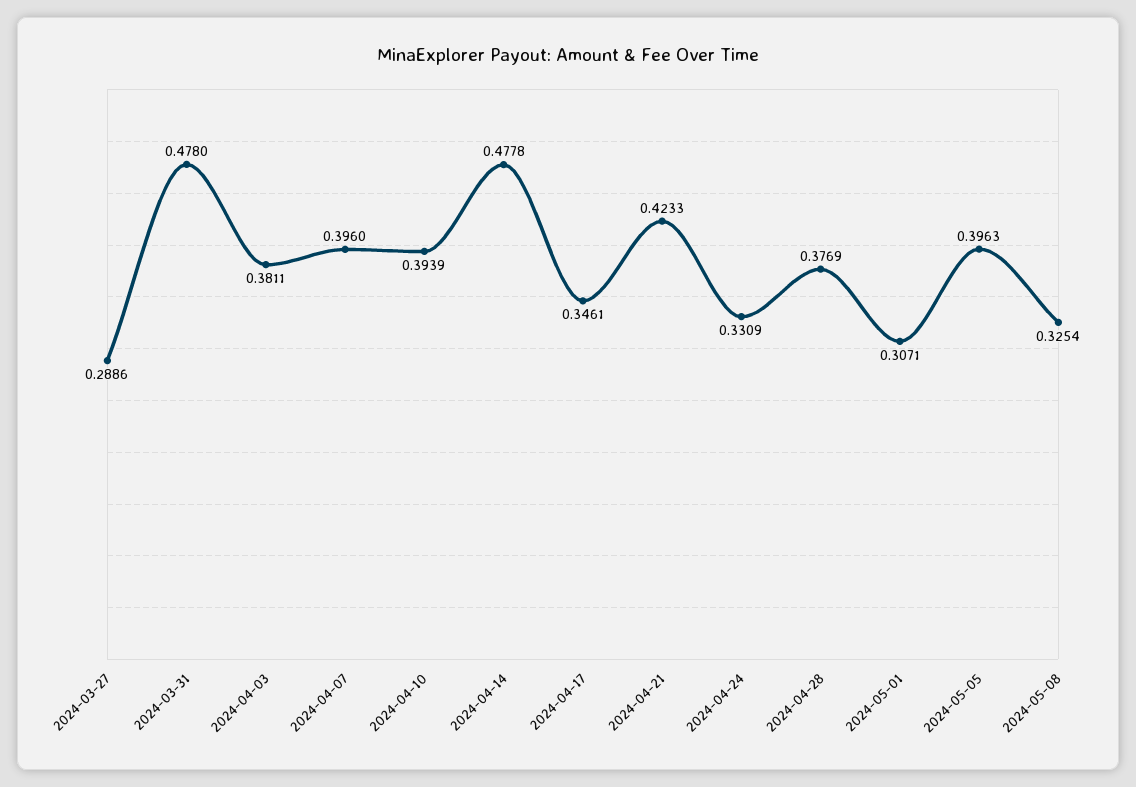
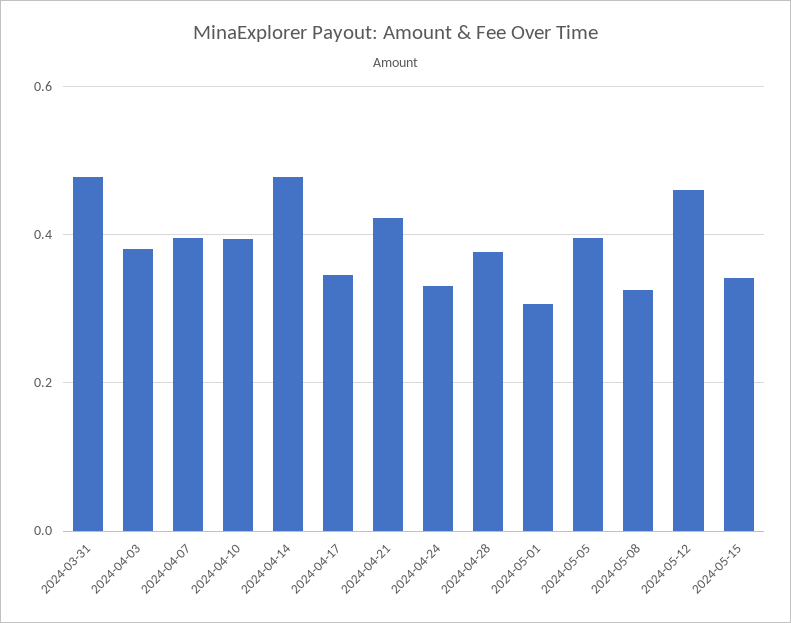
2024-03-27: 0.2886 -> none
2024-05-12: none -> 0.46
2024-05-15: none -> 0.34

